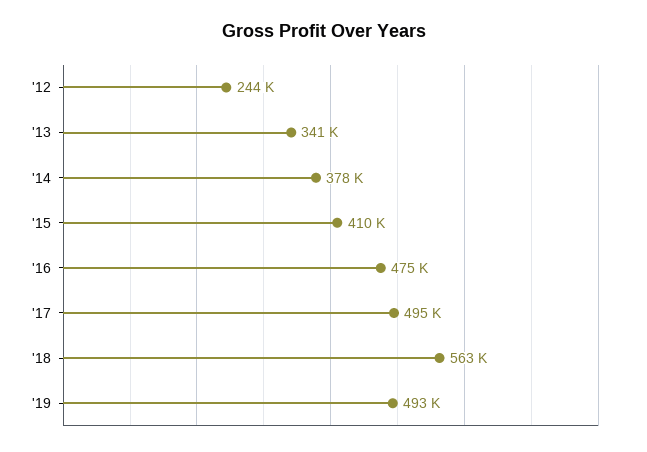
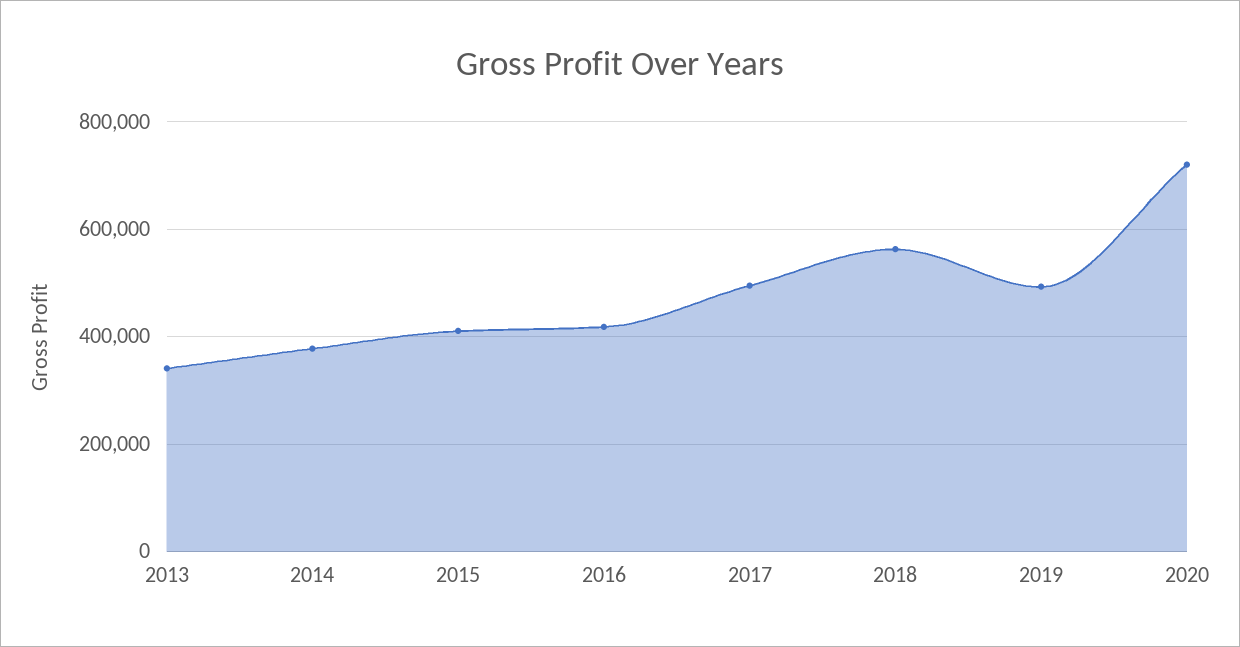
'12: 244000 -> none
'16: 475000 -> 420000
2020: none -> 720000

